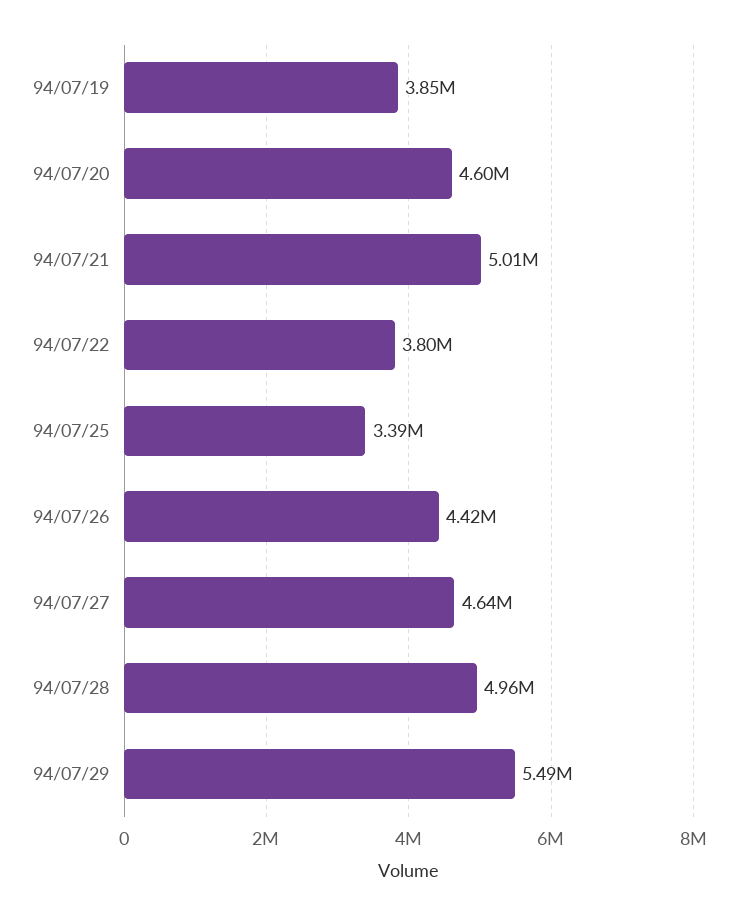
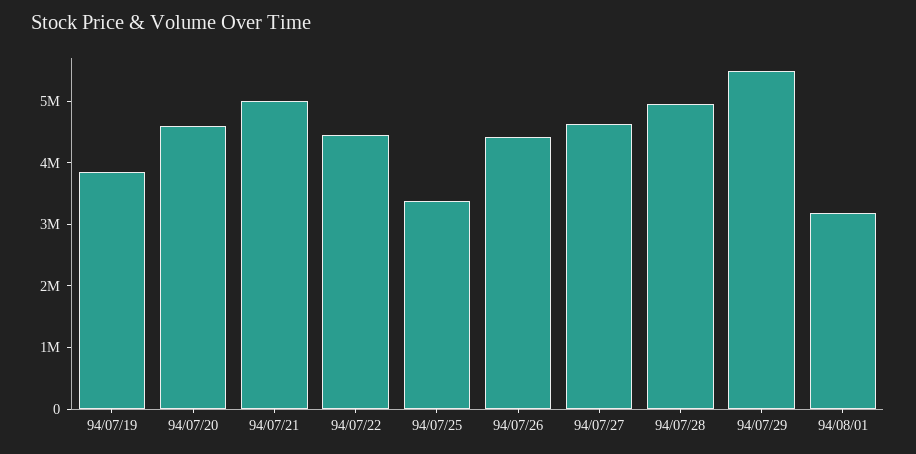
94/07/22: 3800000 -> 4400000
94/08/01: none -> 3200000

